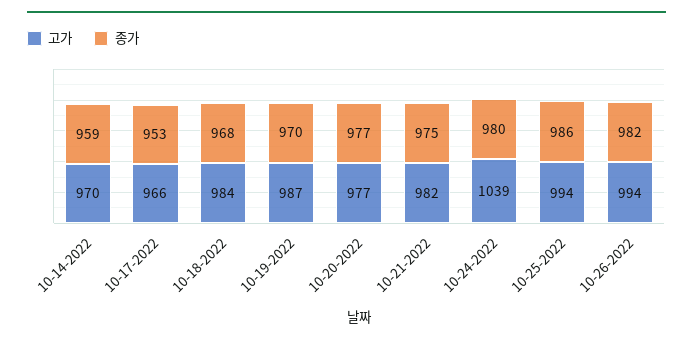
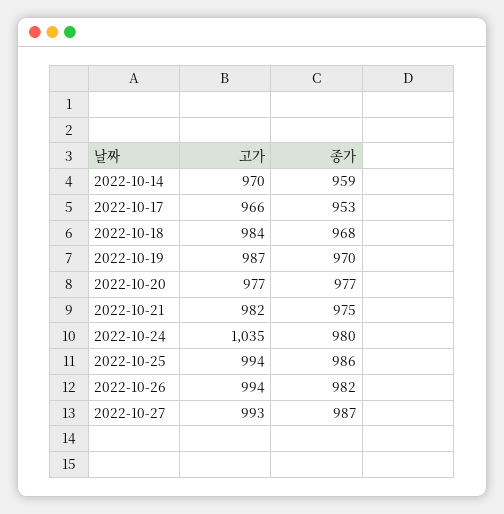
고가, 10-24-2022: 1039 -> 1035
고가, 2022-10-27: none -> 993
종가, 2022-10-27: none -> 987

